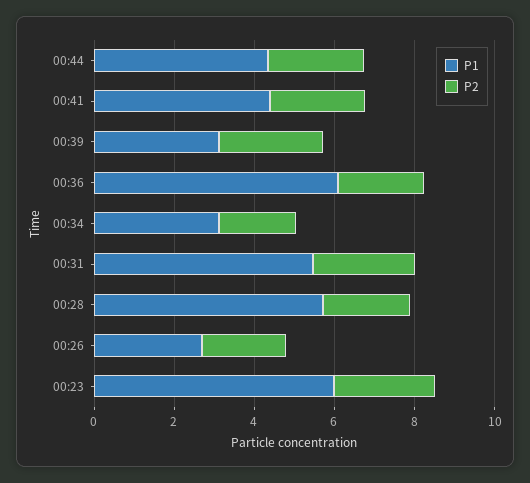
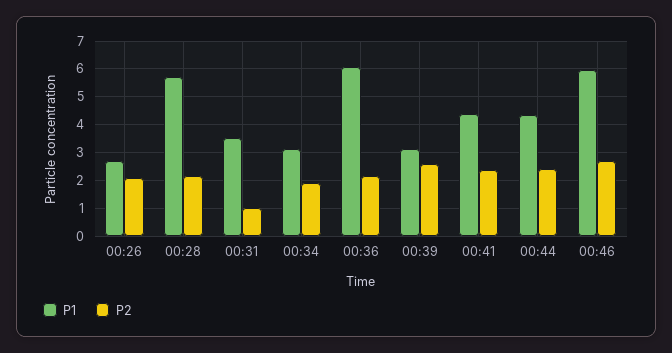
P1, 00:31: 5.5 -> 3.5
P2, 00:31: 2.5 -> 1
P1, 00:23: 6 -> none
P2, 00:23: 2.5 -> none
P1, 00:46: none -> 6
P2, 00:46: none -> 2.75

